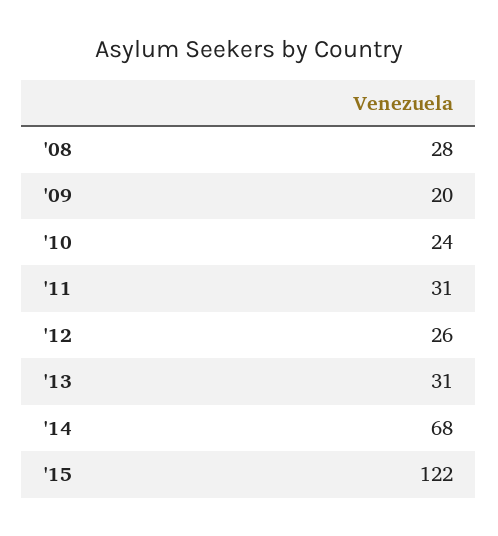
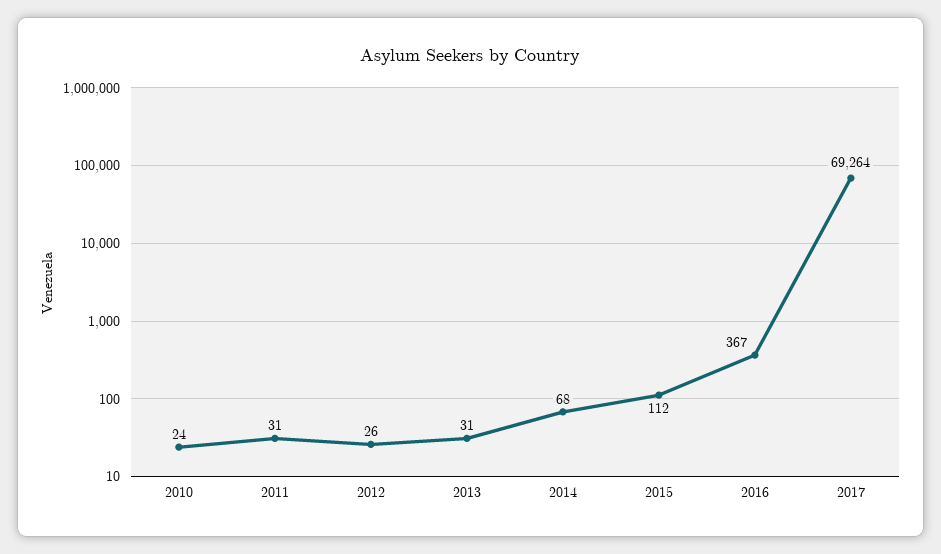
'08: 28 -> none
'09: 20 -> none
'15: 122 -> 112
2016: none -> 367
2017: none -> 69264

